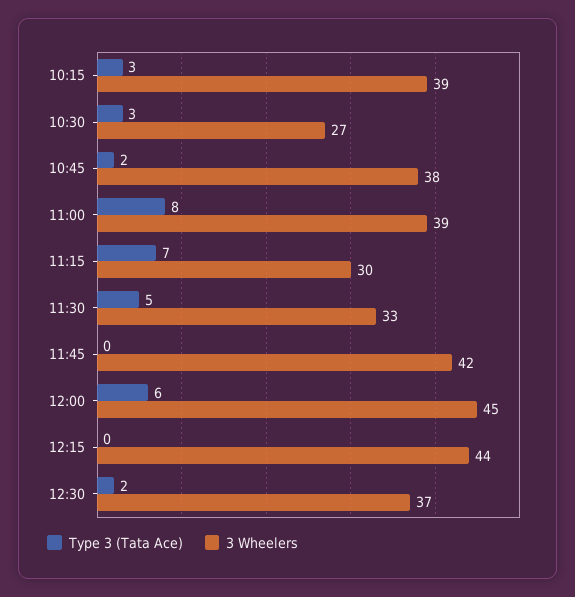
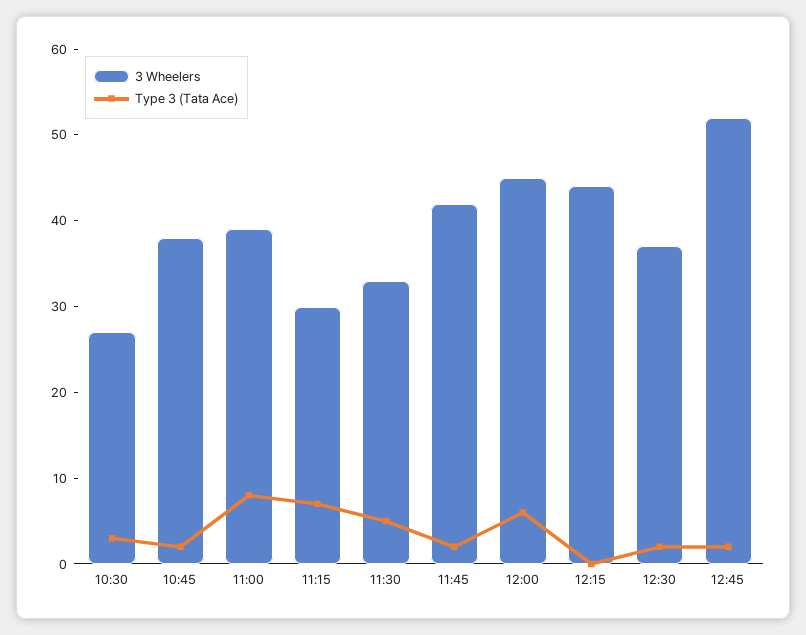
Type 3 (Tata Ace), 10:15: 3 -> none
3 Wheelers, 10:15: 39 -> none
Type 3 (Tata Ace), 11:45: 0 -> 2
3 Wheelers, 12:45: none -> 52
Type 3 (Tata Ace), 12:45: none -> 2

